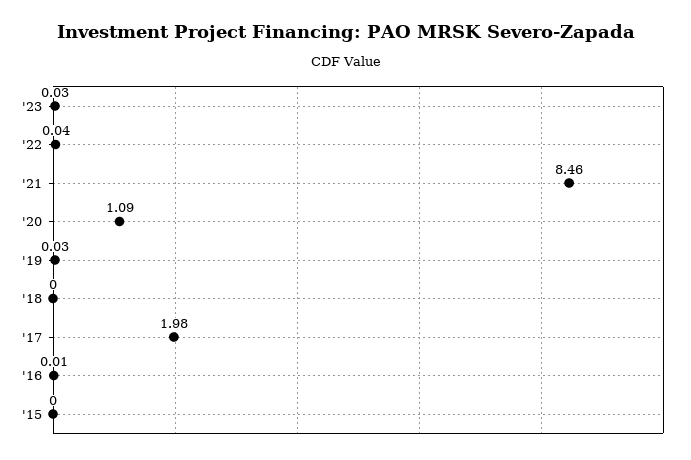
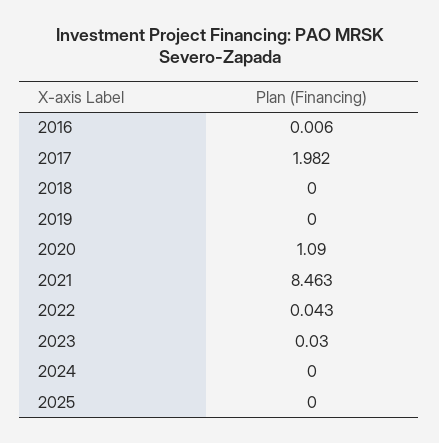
'19: 0.03 -> 0
'15: 0 -> none
2024: none -> 0
2025: none -> 0

